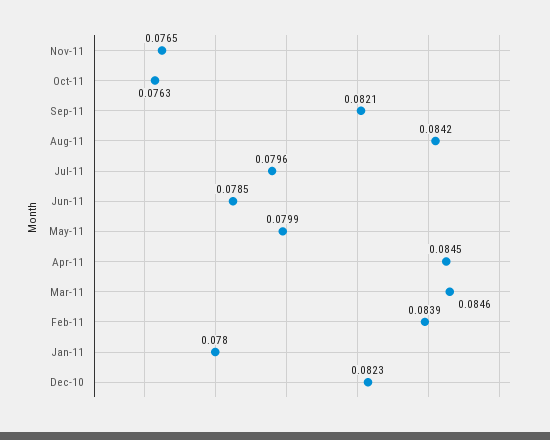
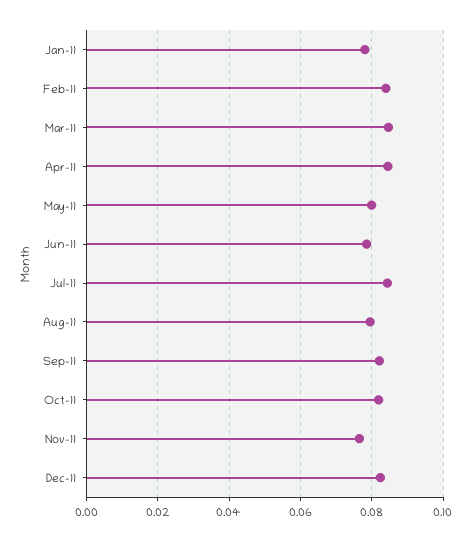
Oct-11: 0.0763 -> 0.082
Aug-11: 0.0842 -> 0.08
Jul-11: 0.0796 -> 0.084
Dec-10: 0.0823 -> none
Dec-11: none -> 0.082

